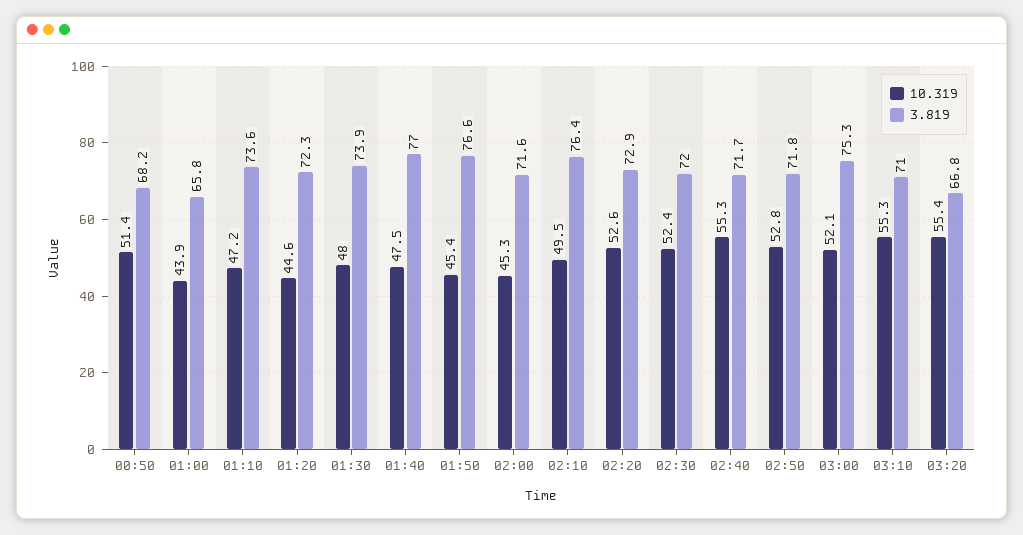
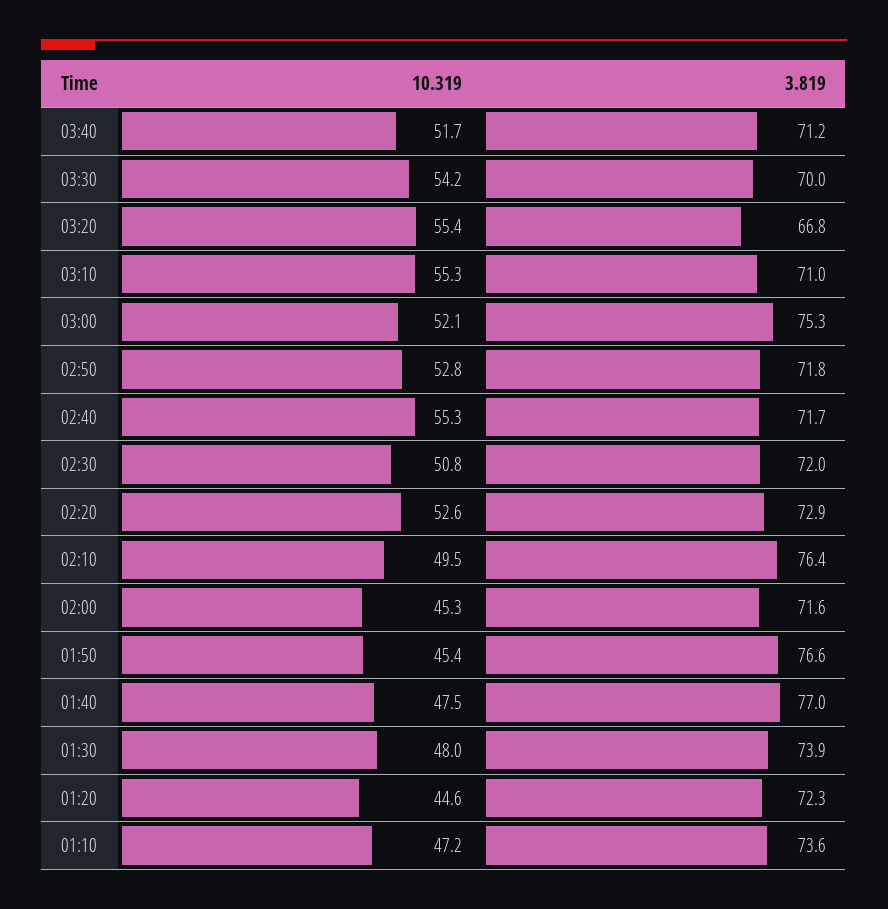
10.319, 00:50: 51.4 -> none
3.819, 00:50: 68.2 -> none
10.319, 01:00: 43.9 -> none
3.819, 01:00: 65.8 -> none
10.319, 02:30: 52.4 -> 50.8
10.319, 03:40: none -> 51.7
3.819, 03:40: none -> 71.2
10.319, 03:30: none -> 54.2
3.819, 03:30: none -> 70

